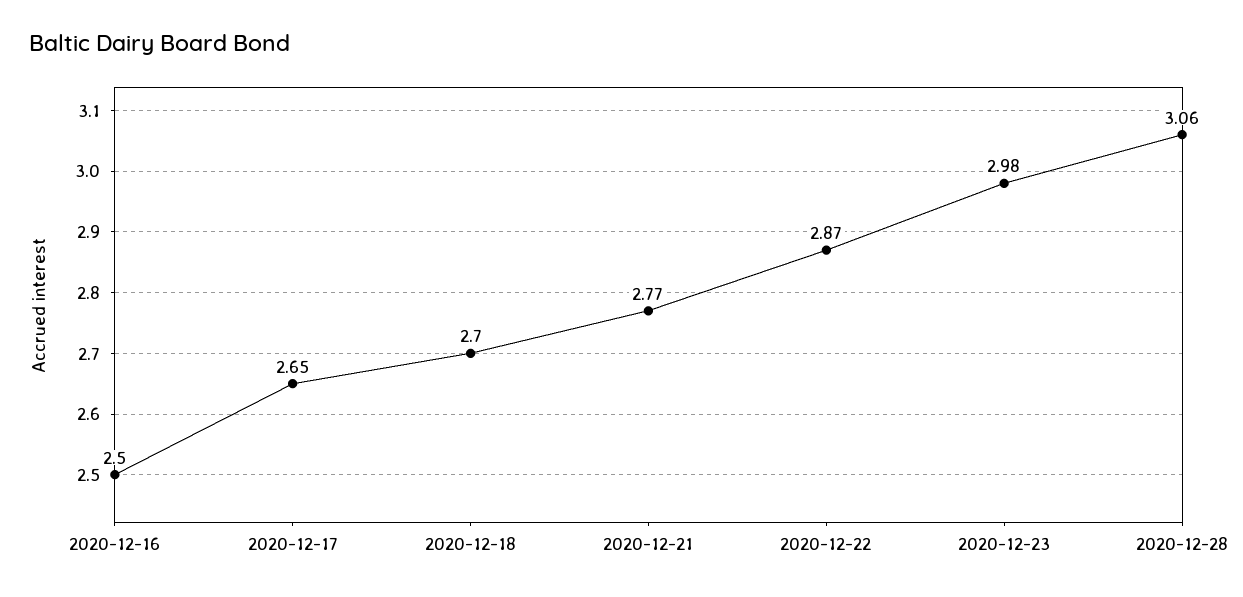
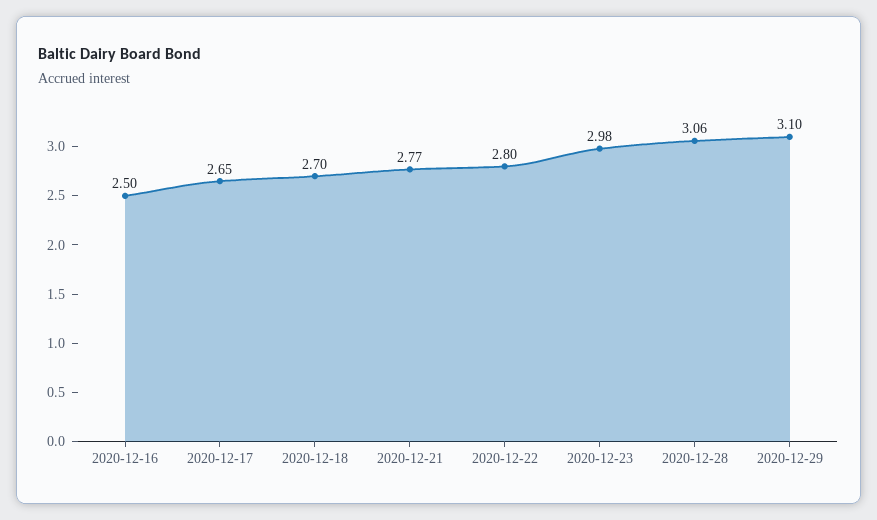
2020-12-22: 2.87 -> 2.8
2020-12-29: none -> 3.1

